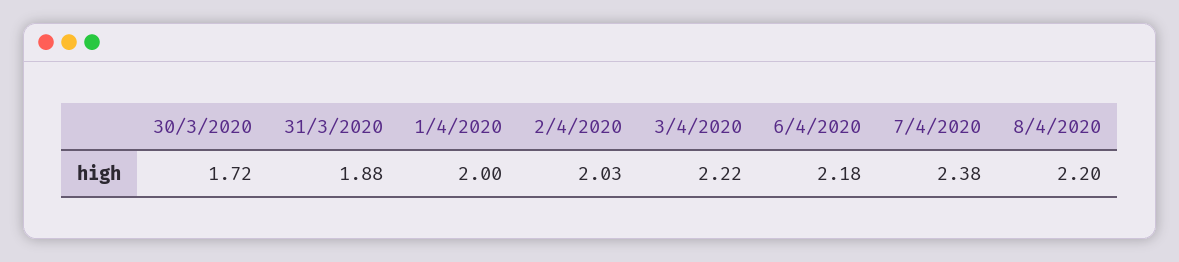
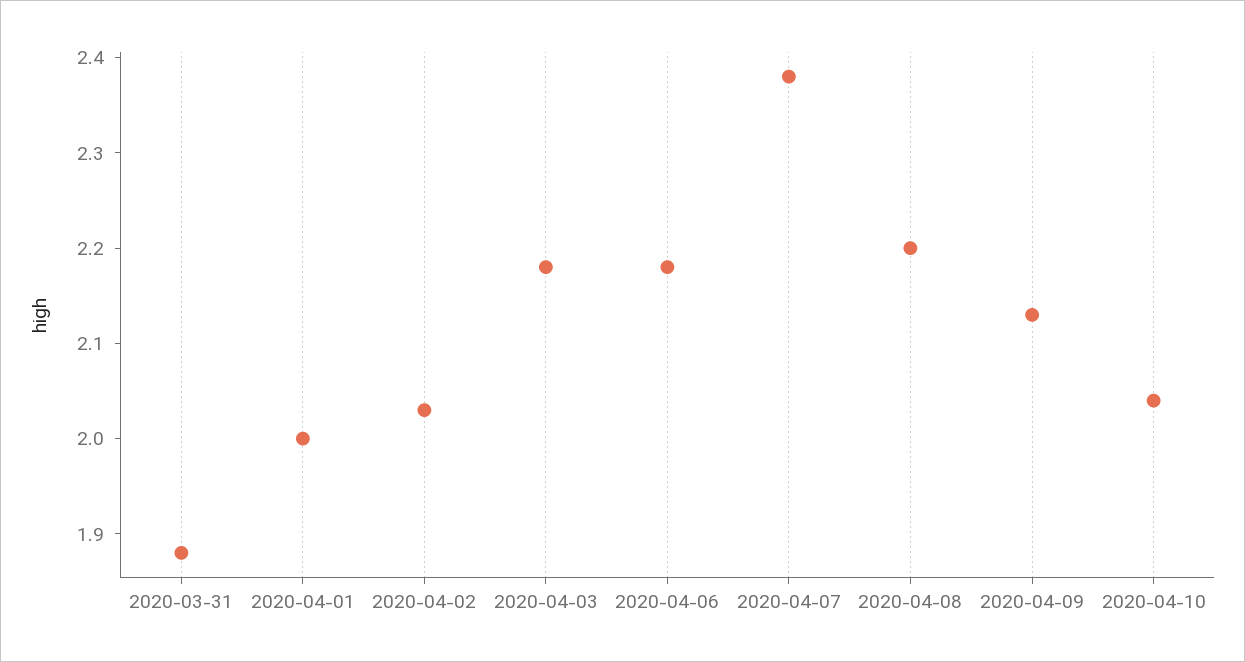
30/3/2020: 1.72 -> none
3/4/2020: 2.22 -> 2.18
2020-04-09: none -> 2.13
2020-04-10: none -> 2.04

